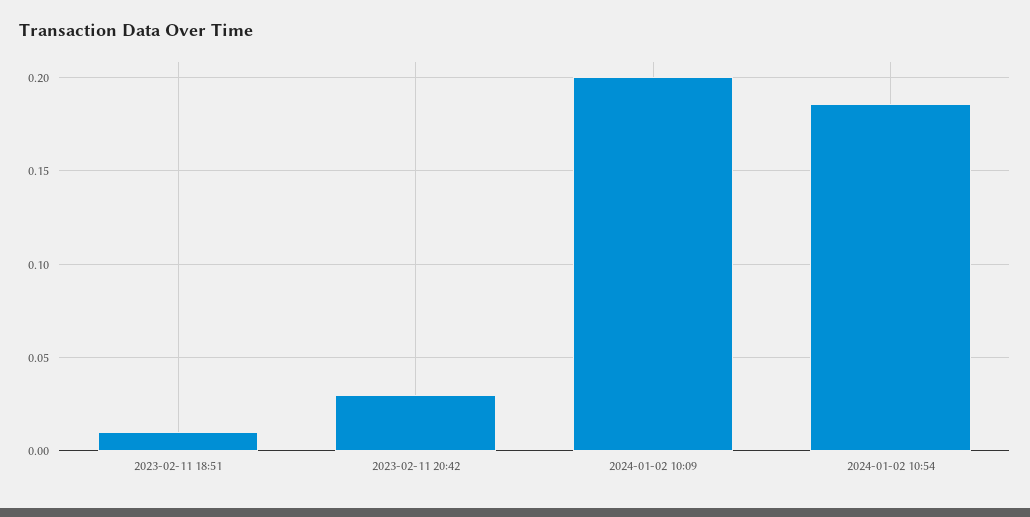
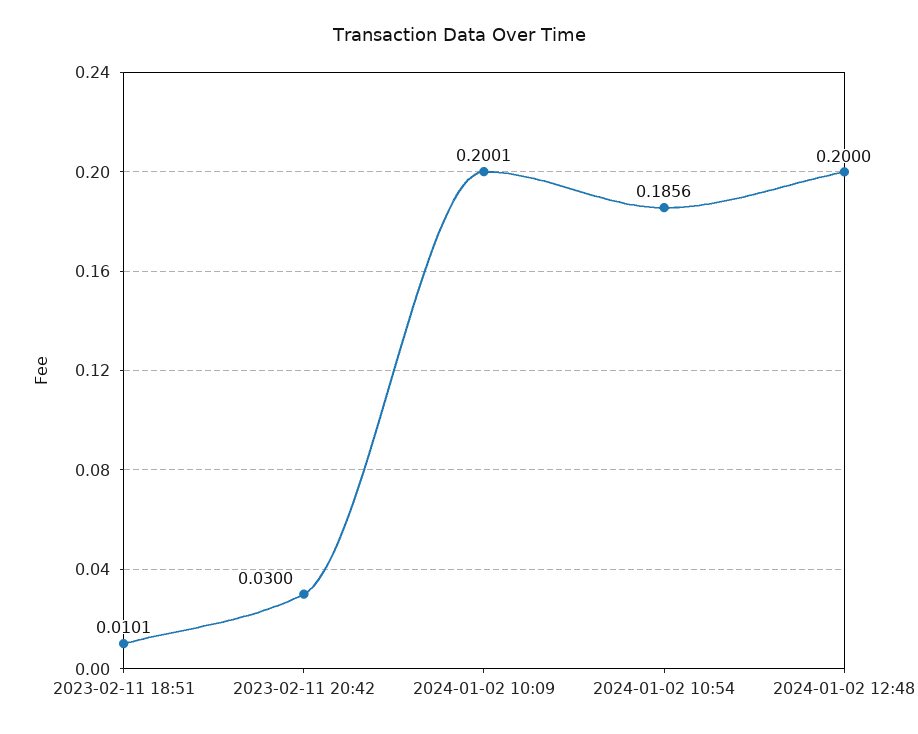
2024-01-02 12:48: none -> 0.2

